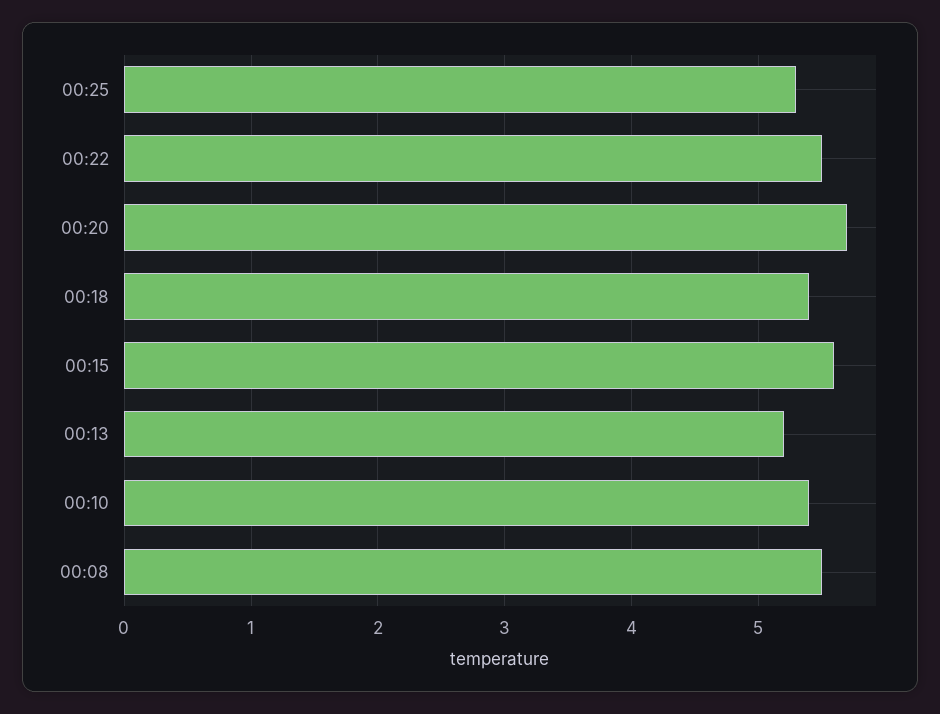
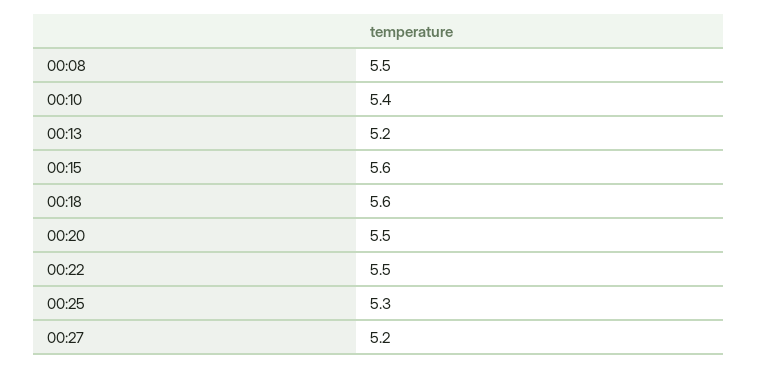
00:20: 5.7 -> 5.5
00:18: 5.4 -> 5.6
00:27: none -> 5.2

